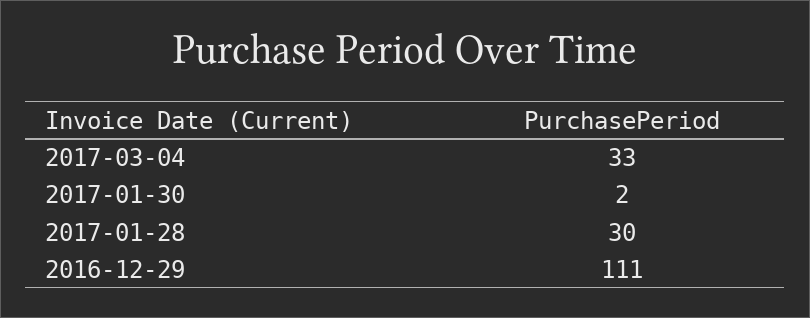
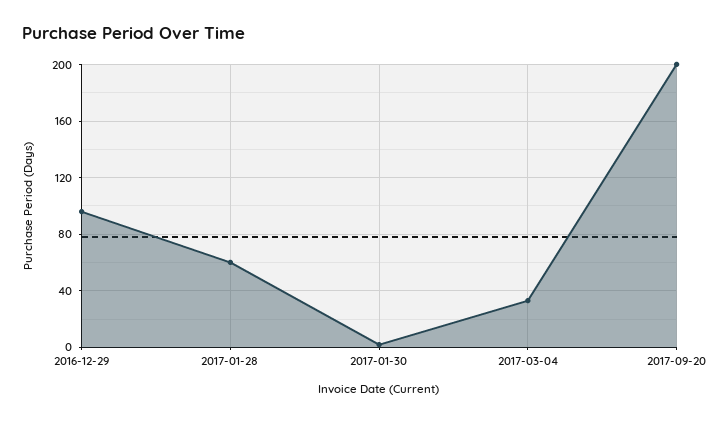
2017-01-28: 30 -> 60
2016-12-29: 111 -> 95
2017-09-20: none -> 200

